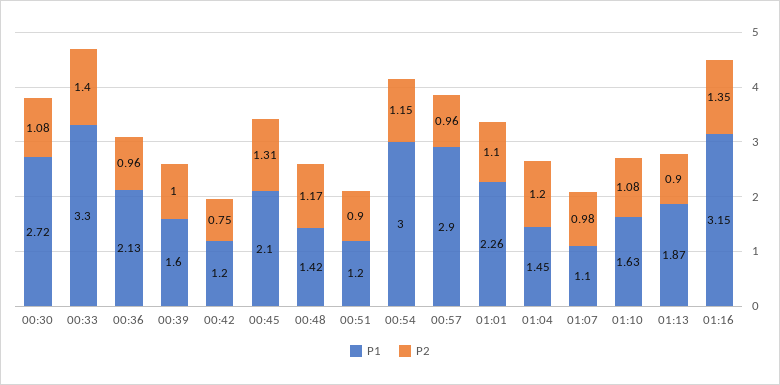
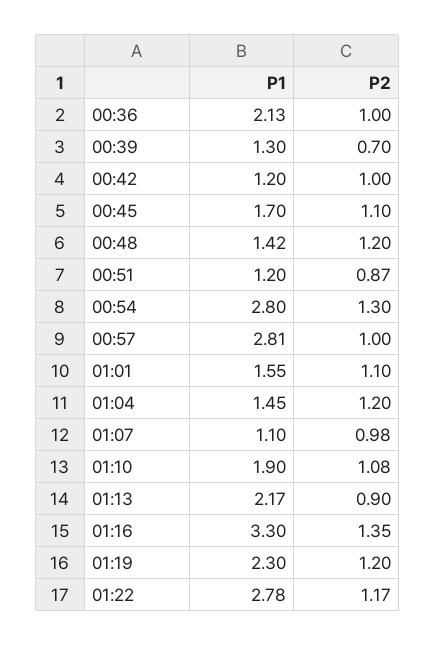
P1, 00:30: 2.72 -> none
P2, 00:30: 1.08 -> none
P1, 00:33: 3.3 -> none
P2, 00:33: 1.4 -> none
P2, 00:36: 0.96 -> 1
P1, 00:39: 1.6 -> 1.3
P2, 00:39: 1 -> 0.7
P2, 00:42: 0.75 -> 1
P1, 00:45: 2.1 -> 1.7
P2, 00:45: 1.31 -> 1.1
P2, 00:48: 1.17 -> 1.2
P2, 00:51: 0.9 -> 0.87
P1, 00:54: 3 -> 2.8
P2, 00:54: 1.15 -> 1.3
P1, 00:57: 2.9 -> 2.81
P2, 00:57: 0.96 -> 1
P1, 01:01: 2.26 -> 1.55
P1, 01:10: 1.63 -> 1.9
P1, 01:13: 1.87 -> 2.17
P1, 01:16: 3.15 -> 3.3
P1, 01:19: none -> 2.3
P2, 01:19: none -> 1.2
P1, 01:22: none -> 2.78
P2, 01:22: none -> 1.17

